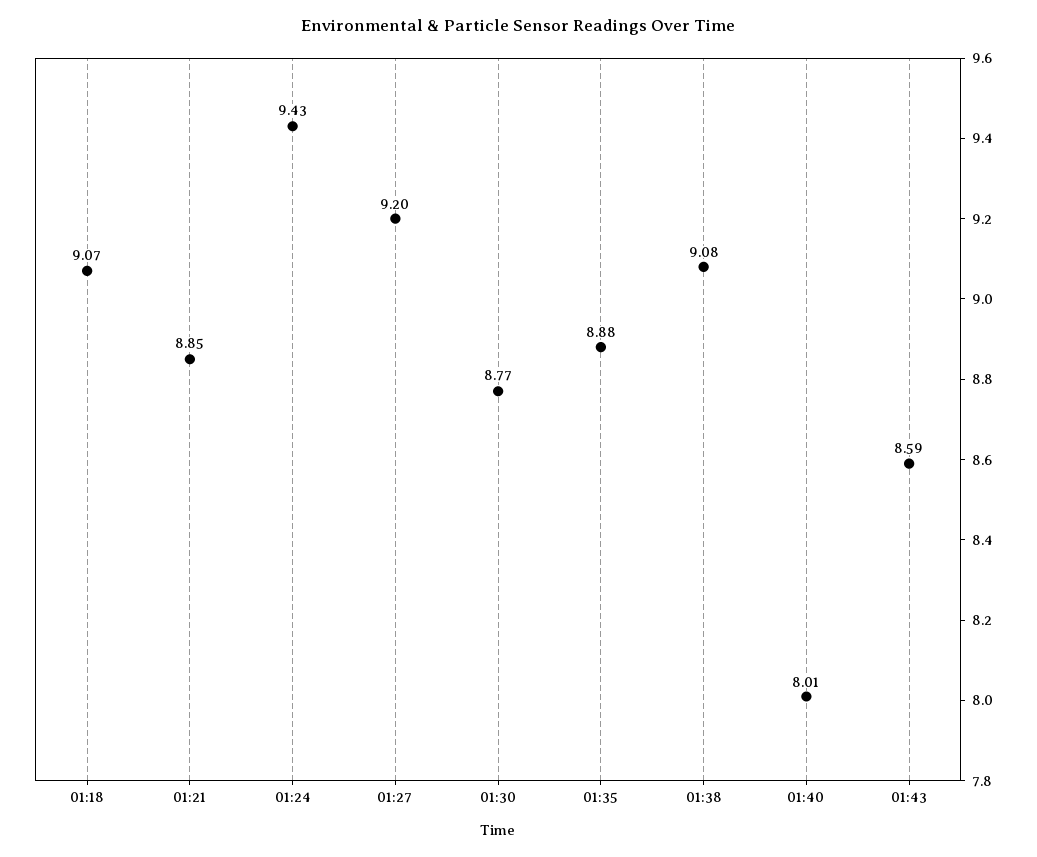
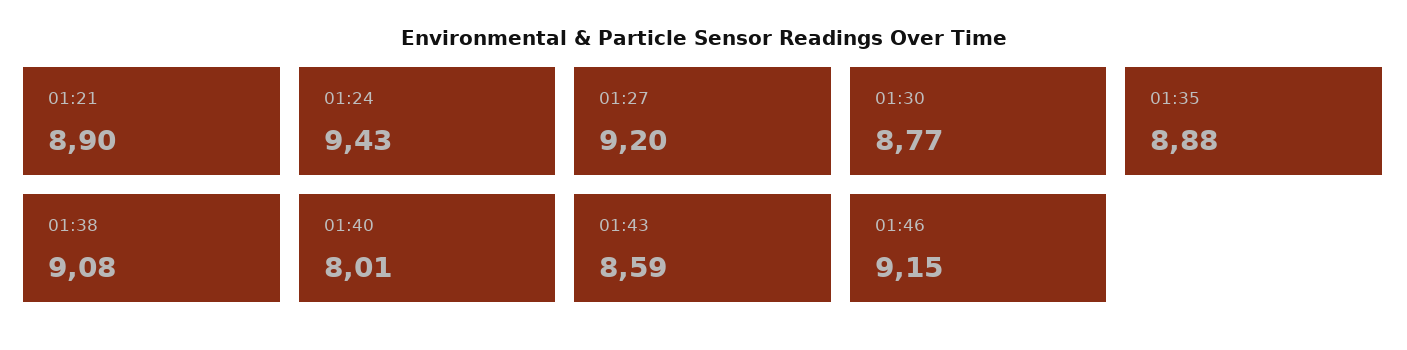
01:18: 9.07 -> none
01:21: 8.85 -> 8.9
01:46: none -> 9.15

